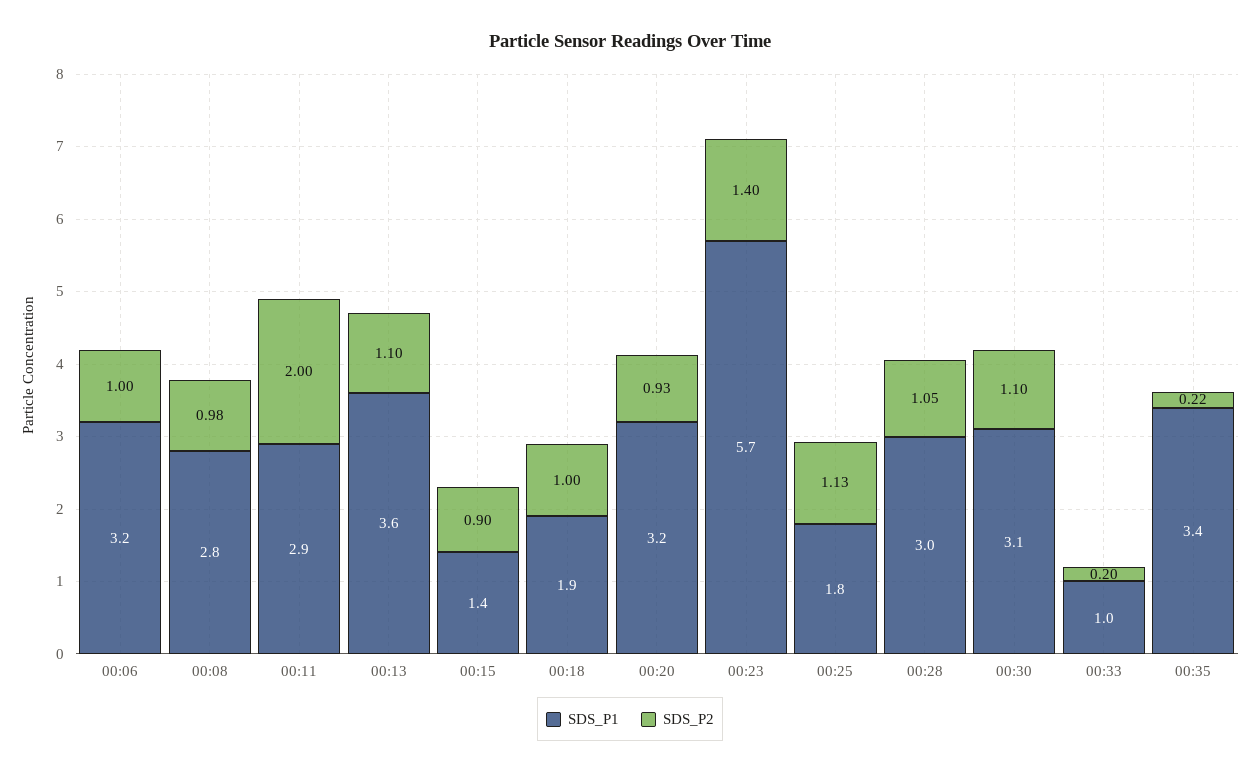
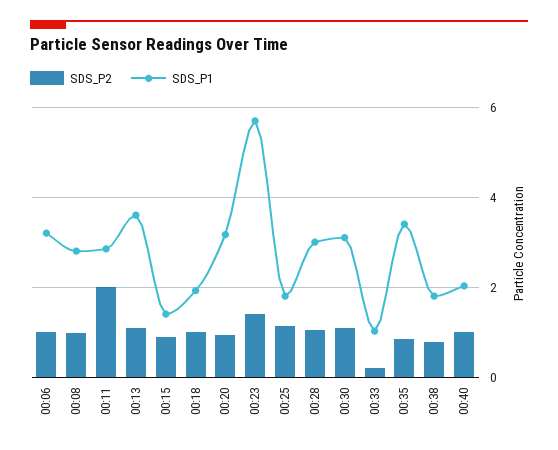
SDS_P2, 00:35: 0.22 -> 0.8
SDS_P2, 00:38: none -> 0.8
SDS_P1, 00:38: none -> 1.8
SDS_P2, 00:40: none -> 1
SDS_P1, 00:40: none -> 2

